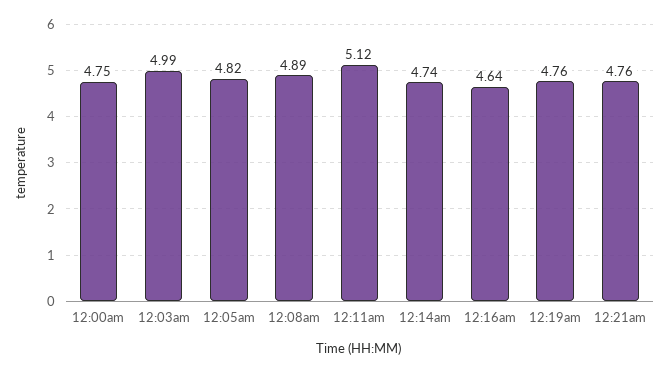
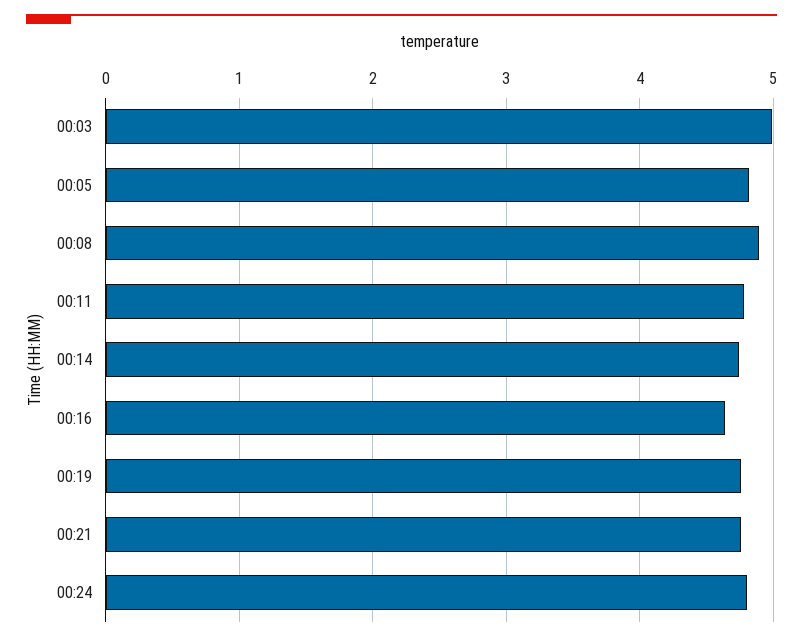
12:00am: 4.75 -> none
12:11am: 5.12 -> 4.8
00:24: none -> 4.8

